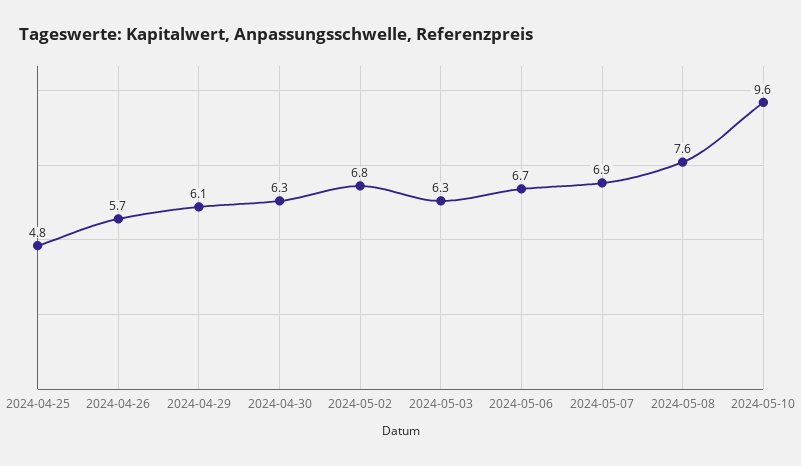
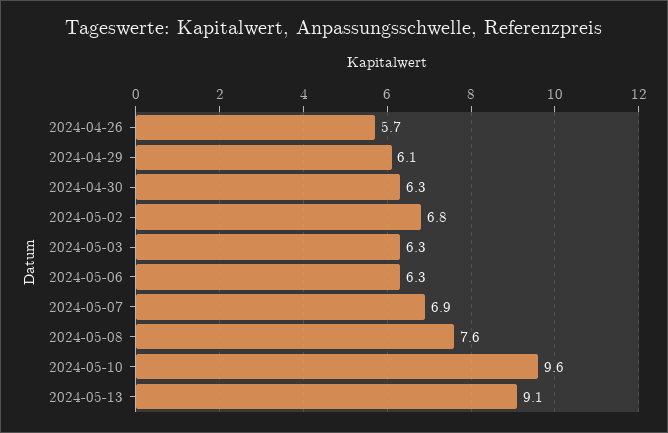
2024-04-25: 4.8 -> none
2024-05-06: 6.7 -> 6.3
2024-05-13: none -> 9.1

